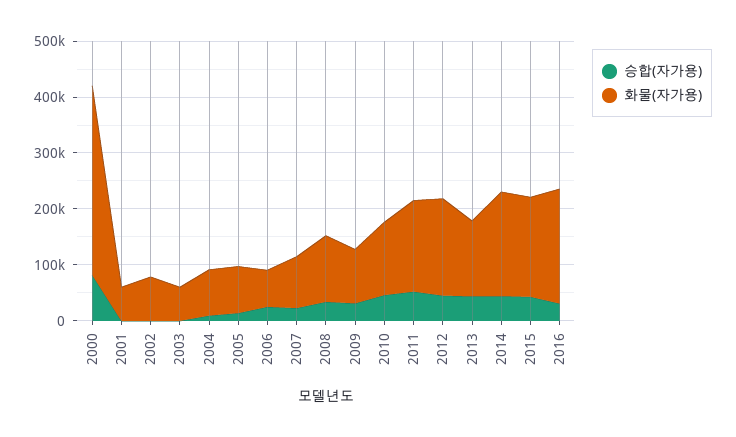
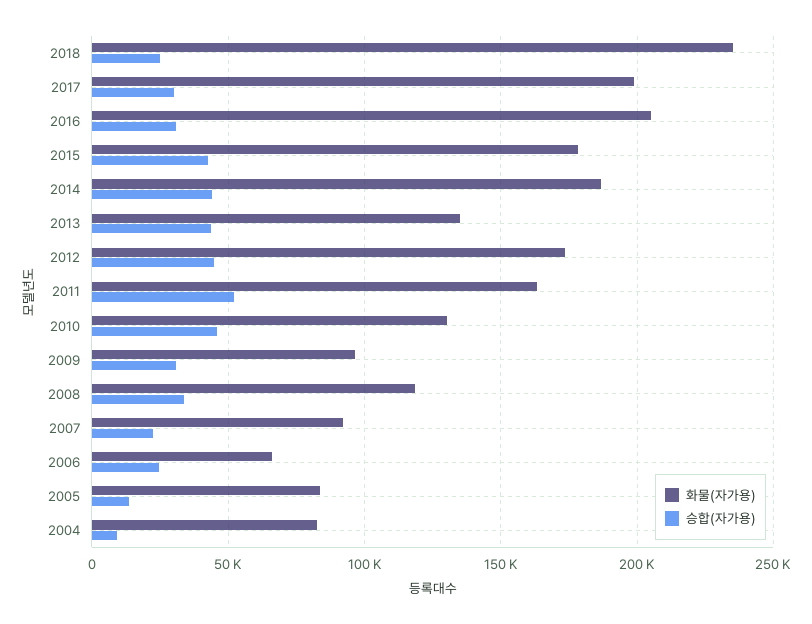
승합(자가용), 2000: 80000 -> none
화물(자가용), 2000: 340000 -> none
승합(자가용), 2001: 0 -> none
화물(자가용), 2001: 60000 -> none
승합(자가용), 2002: 0 -> none
화물(자가용), 2002: 80000 -> none
승합(자가용), 2003: 0 -> none
화물(자가용), 2003: 60000 -> none
화물(자가용), 2018: none -> 235000
승합(자가용), 2018: none -> 25000
화물(자가용), 2017: none -> 200000
승합(자가용), 2017: none -> 30000

